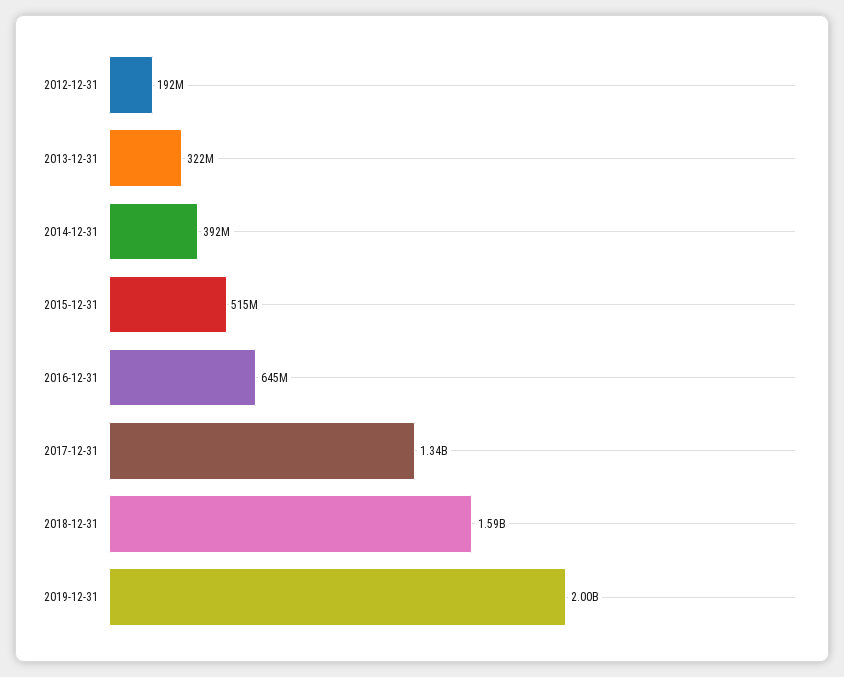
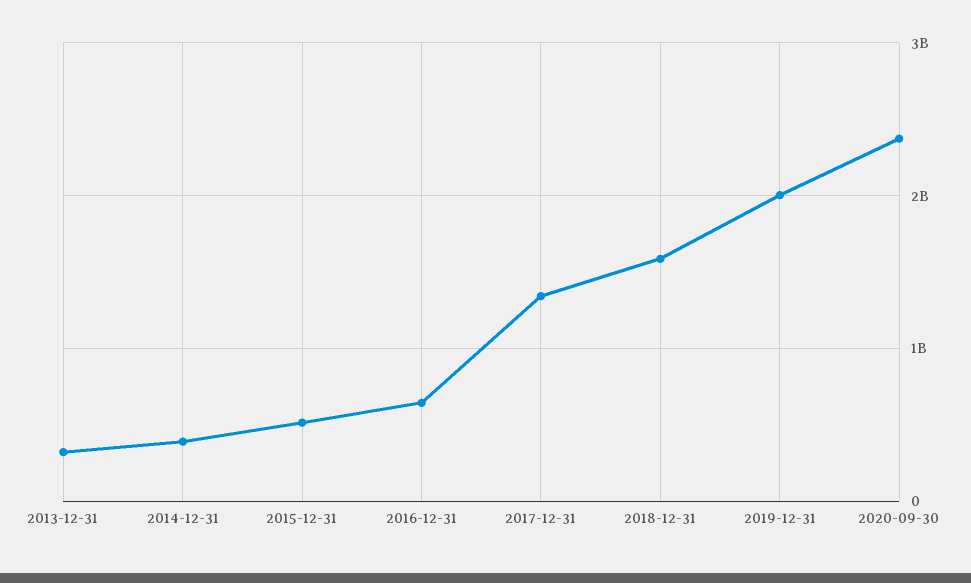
2012-12-31: 192000000 -> none
2020-09-30: none -> 2400000000

